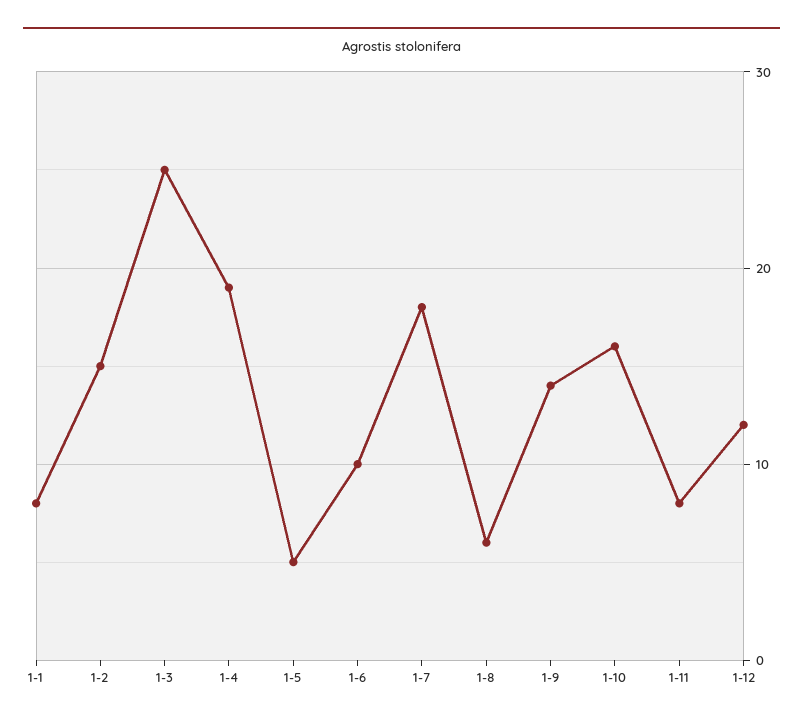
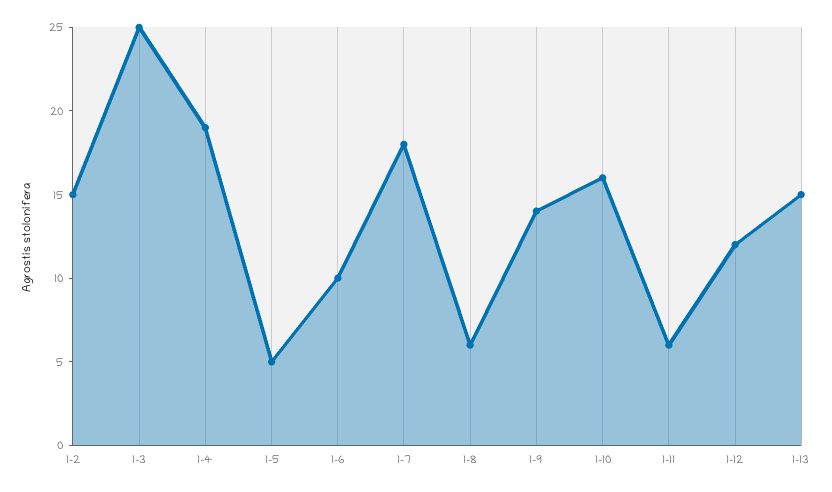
1-1: 8 -> none
1-11: 8 -> 6
1-13: none -> 15

